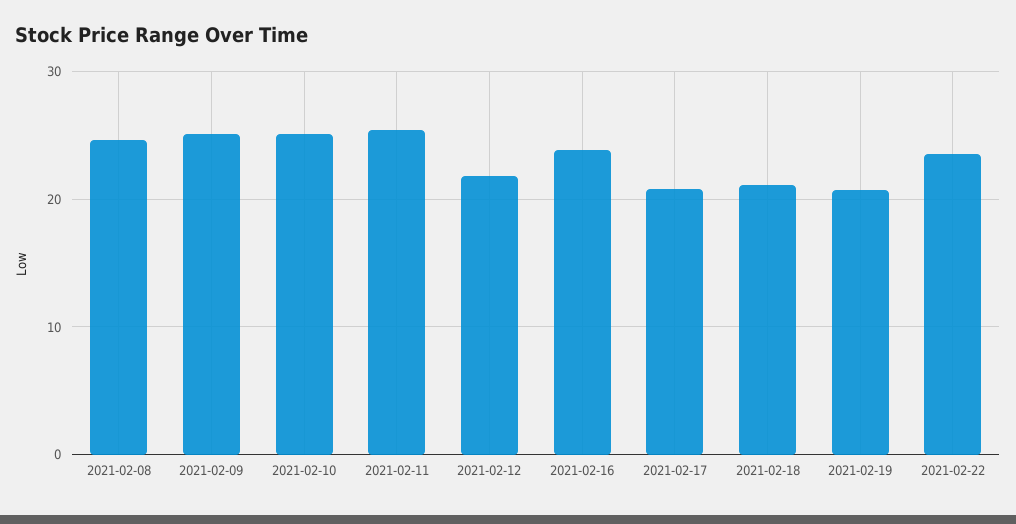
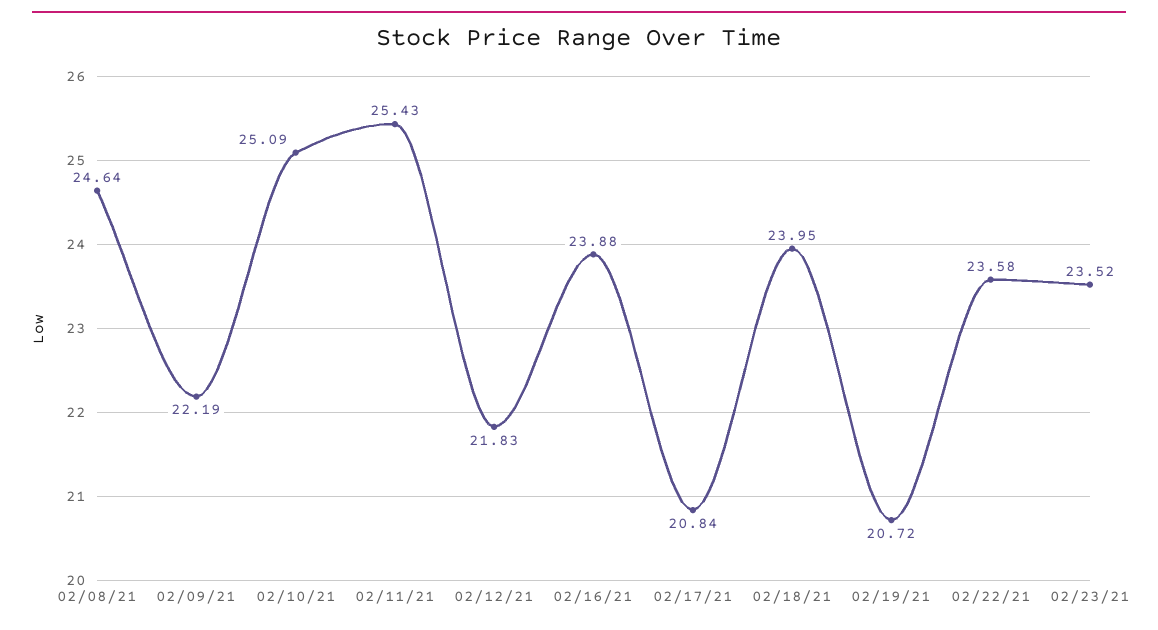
2021-02-09: 25 -> 22.19
2021-02-18: 21 -> 23.95
02/23/21: none -> 23.52

